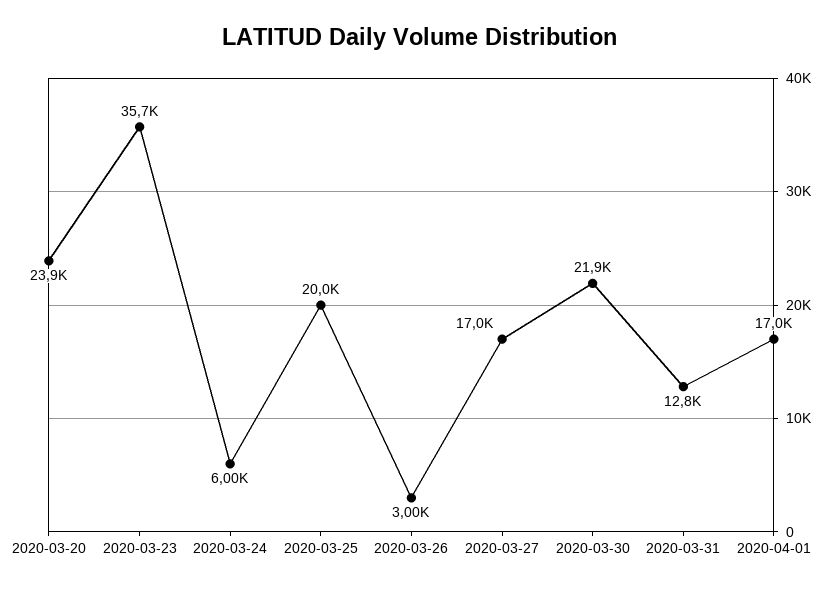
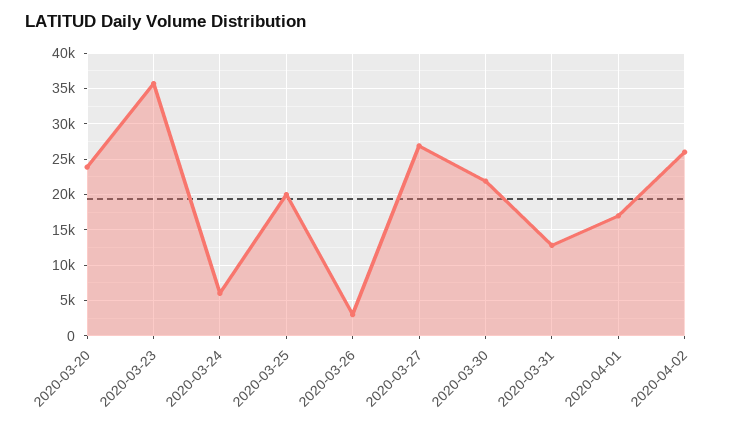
2020-03-27: 17000 -> 27000
2020-04-02: none -> 26000

